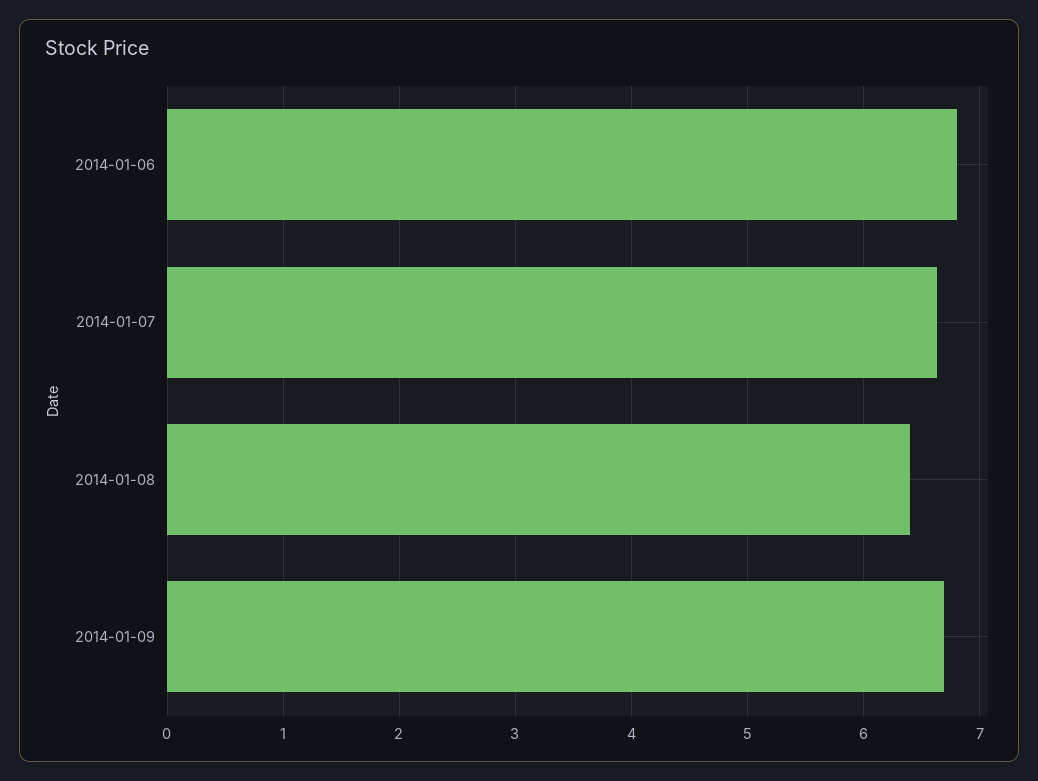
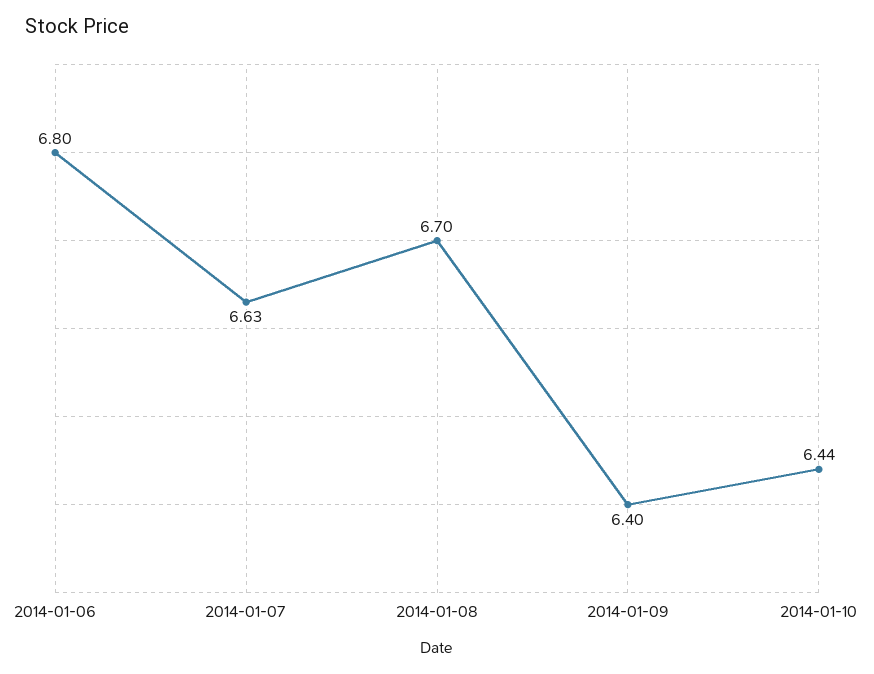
2014-01-08: 6.4 -> 6.7
2014-01-09: 6.7 -> 6.4
2014-01-10: none -> 6.44

